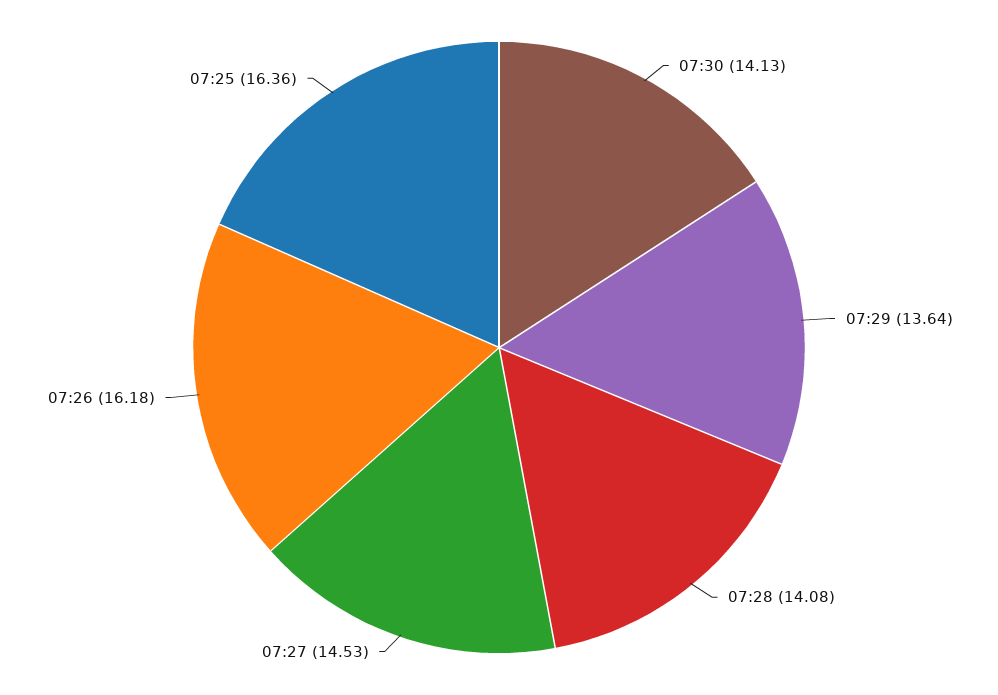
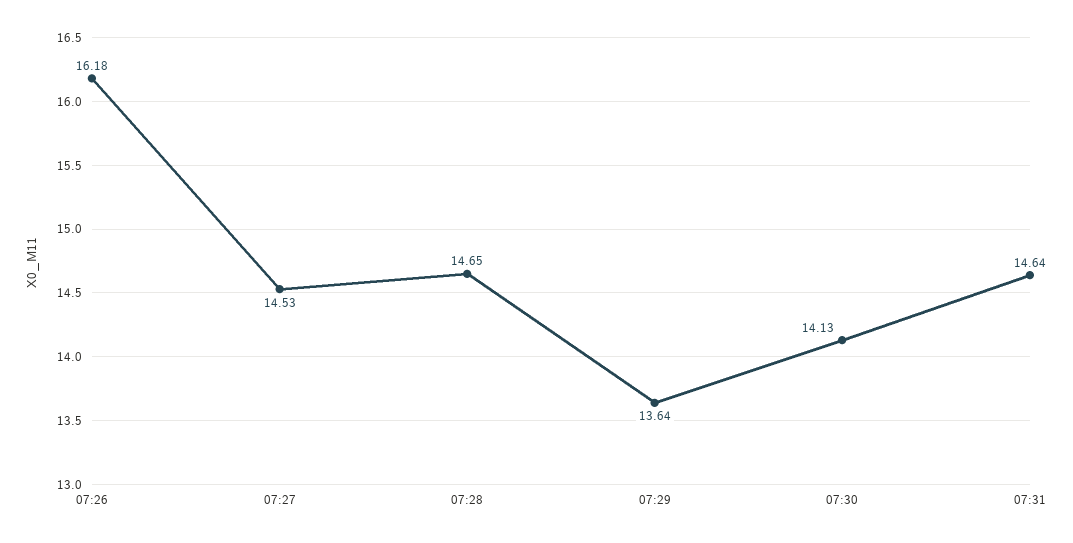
07:28: 14.08 -> 14.65
07:25: 16.36 -> none
07:31: none -> 14.64

